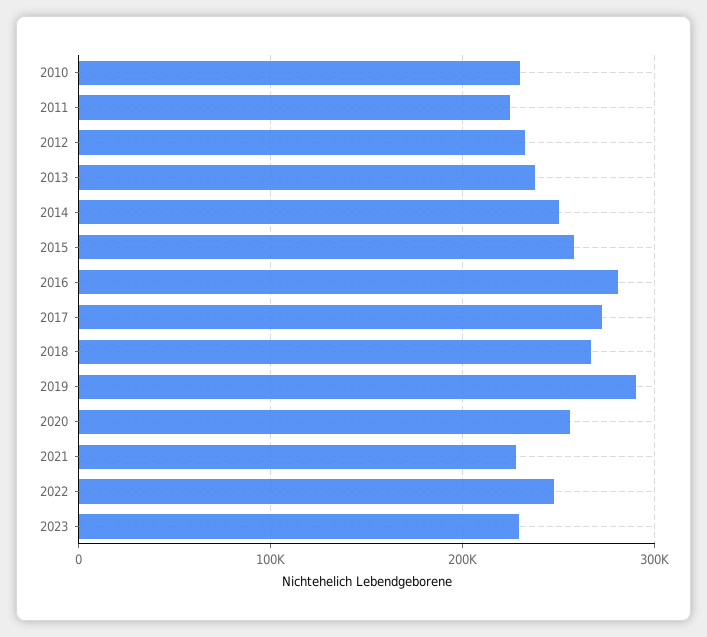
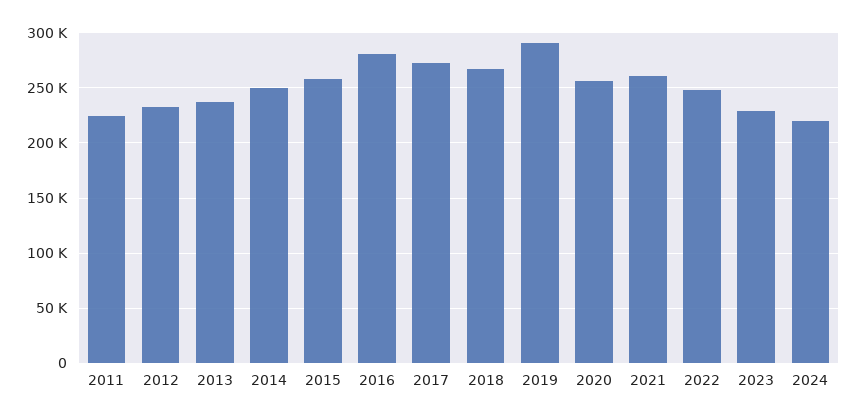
2010: 230000 -> none
2021: 230000 -> 260000
2024: none -> 220000

